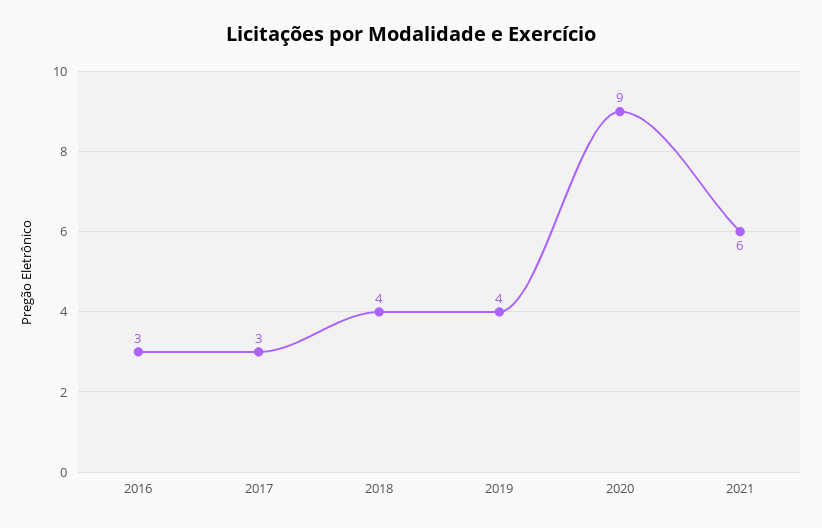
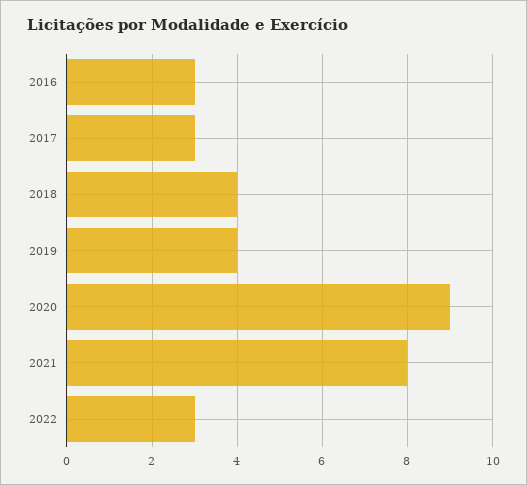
2021: 6 -> 8
2022: none -> 3

